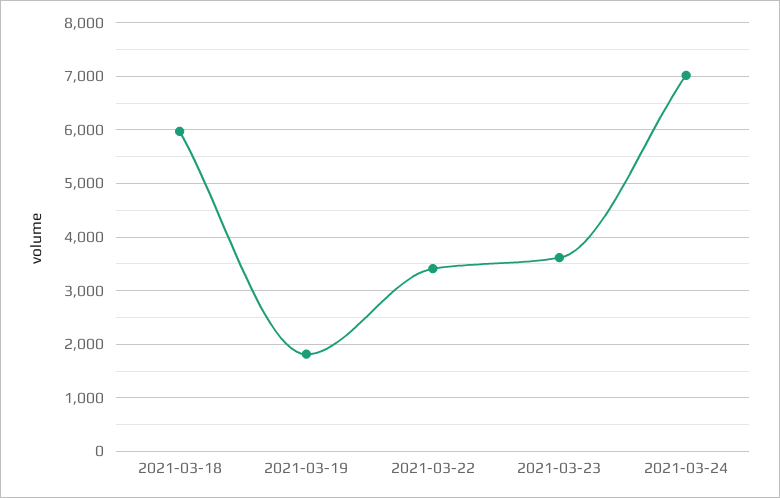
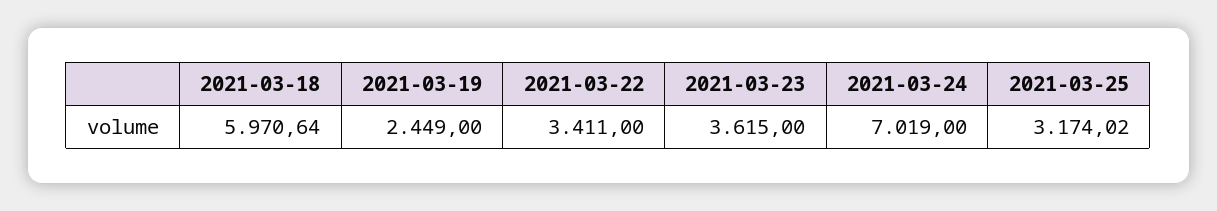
2021-03-19: 1800 -> 2449
2021-03-25: none -> 3174.02

